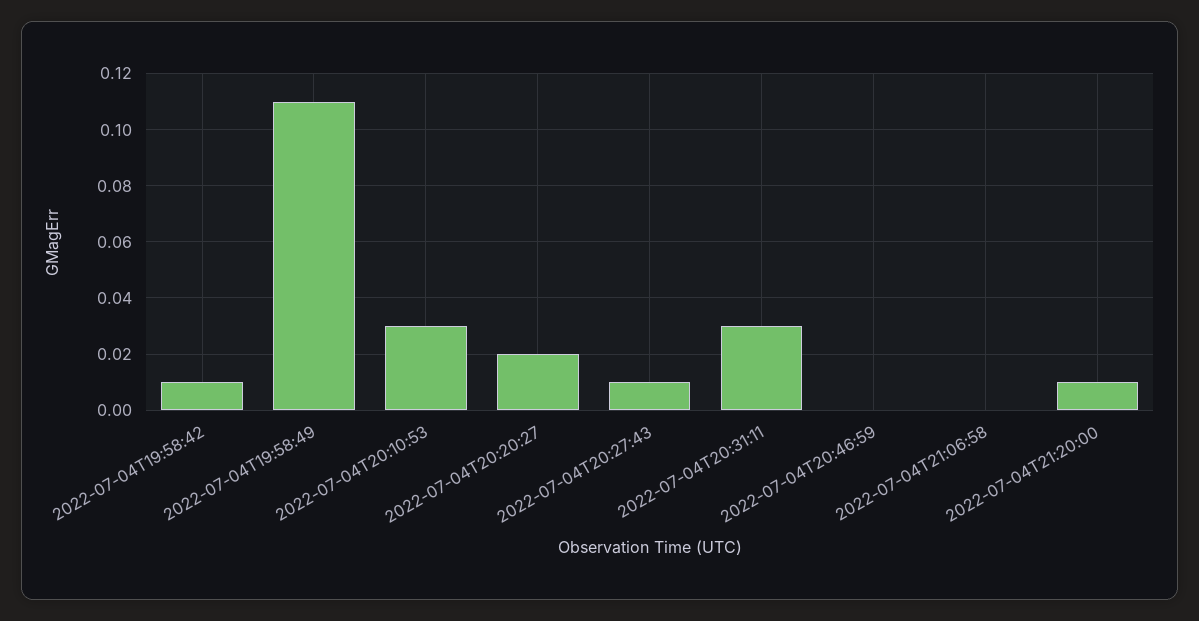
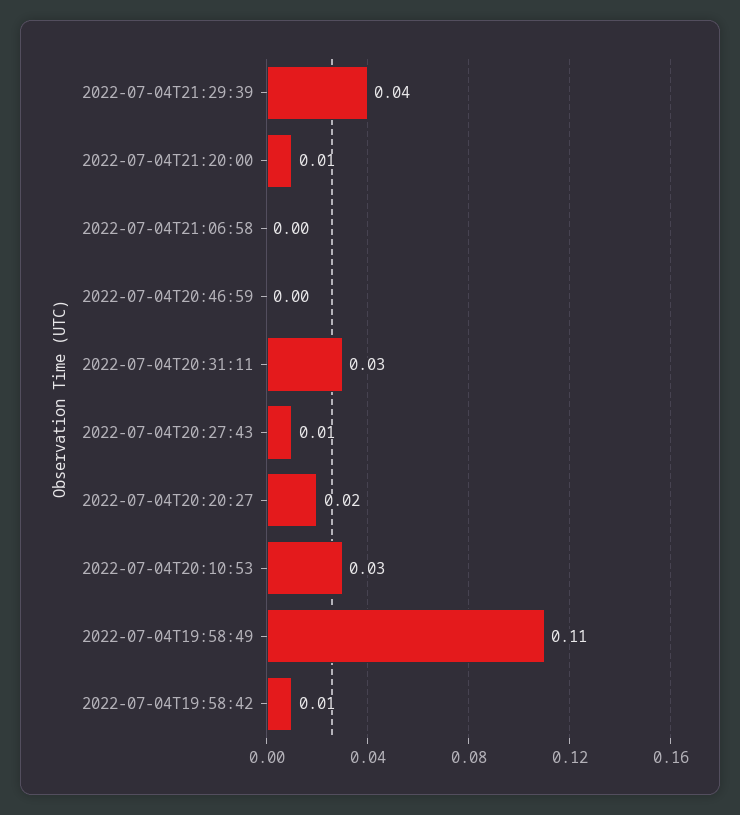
2022-07-04T21:29:39: none -> 0.04

